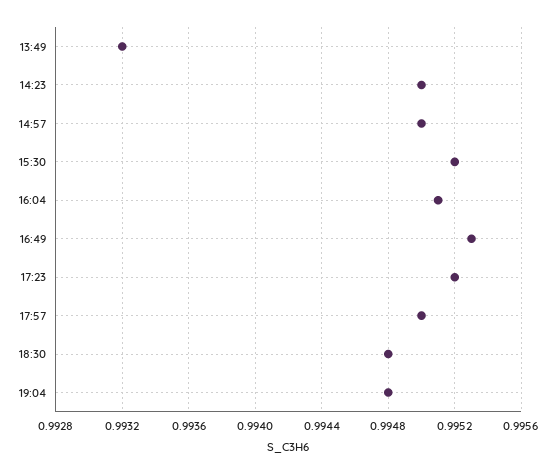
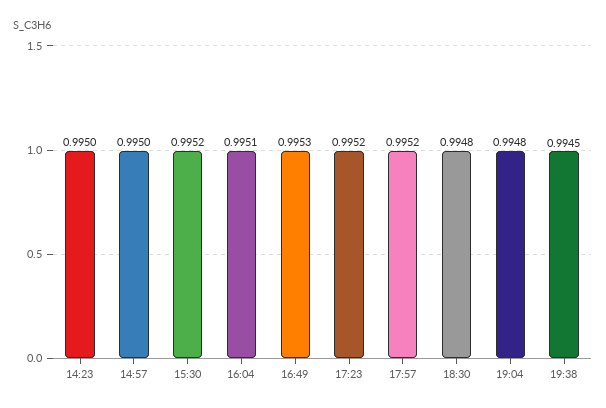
13:49: 0.9932 -> none
17:57: 0.995 -> 0.9952
19:38: none -> 0.9945

